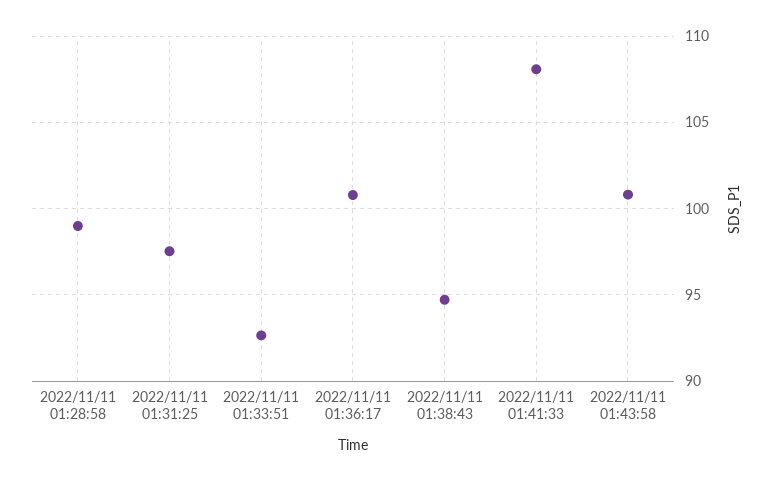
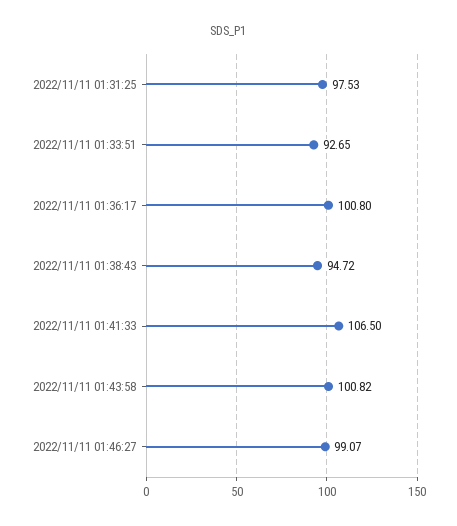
2022/11/11 01:28:58: 99 -> none
2022/11/11 01:41:33: 108 -> 106.5
2022/11/11 01:46:27: none -> 99.07

